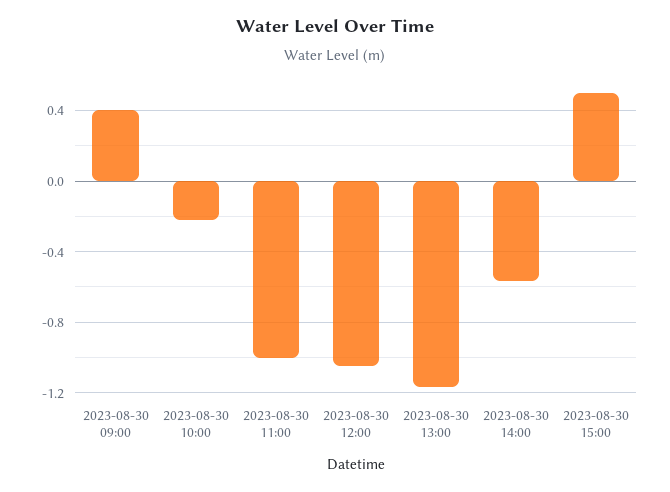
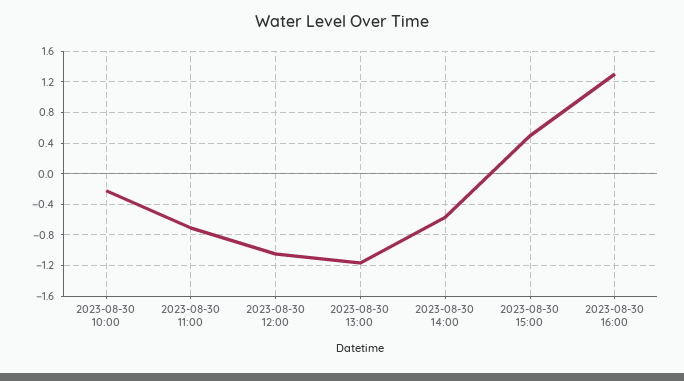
2023-08-30 09:00: 0.4 -> none
2023-08-30 11:00: -1 -> -0.7
2023-08-30 16:00: none -> 1.3

